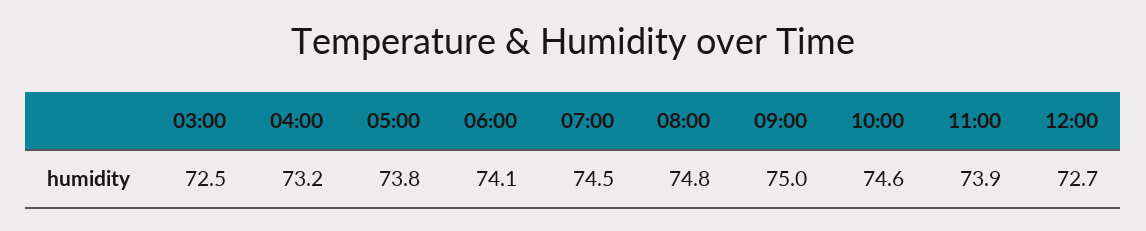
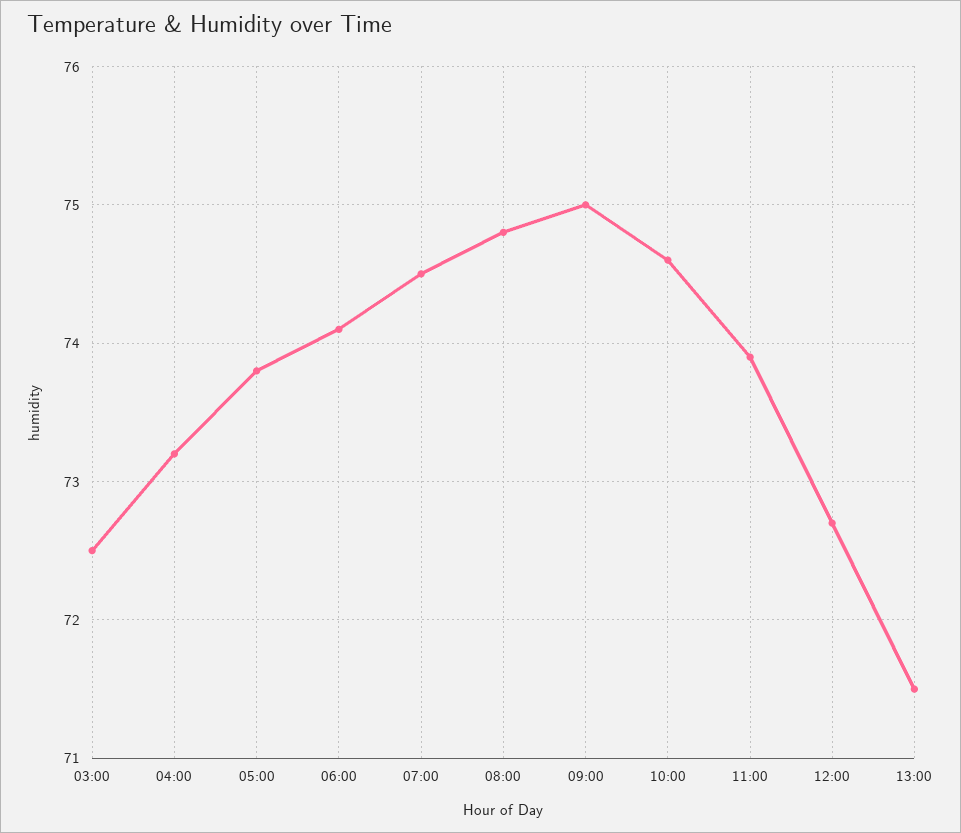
13:00: none -> 71.5

